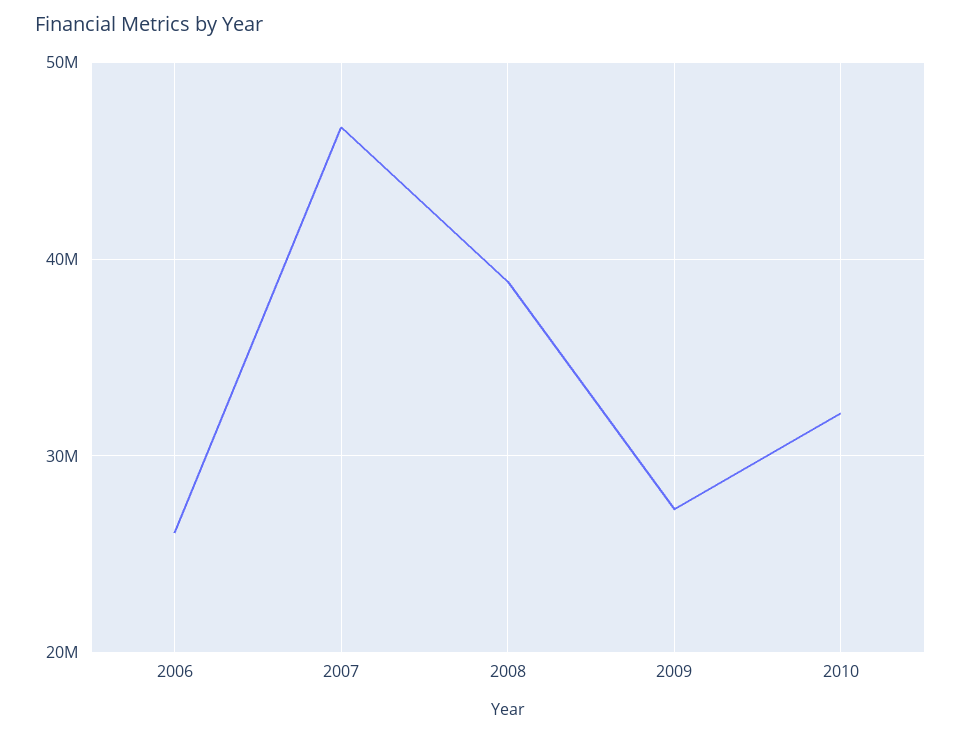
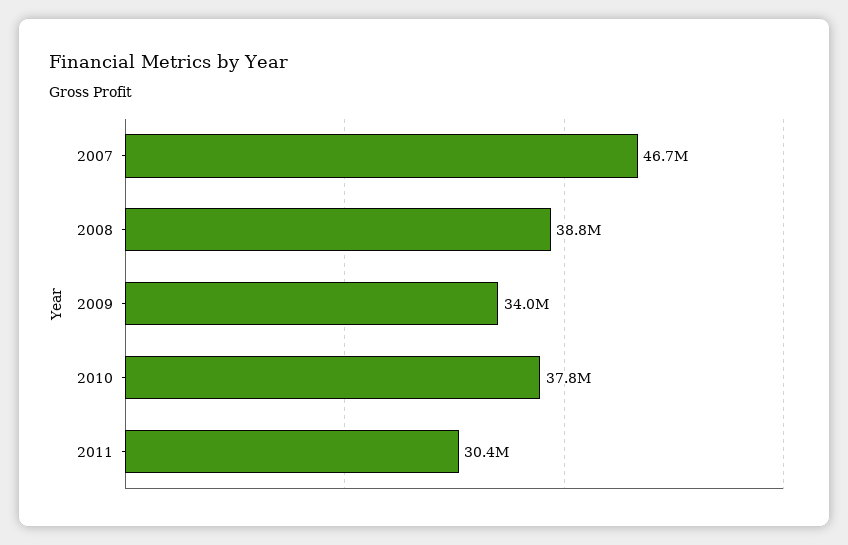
2006: 26000000 -> none
2009: 27000000 -> 34000000
2010: 32000000 -> 37800000
2011: none -> 30400000

